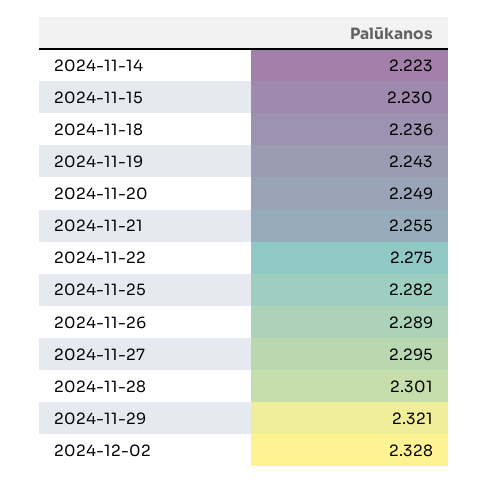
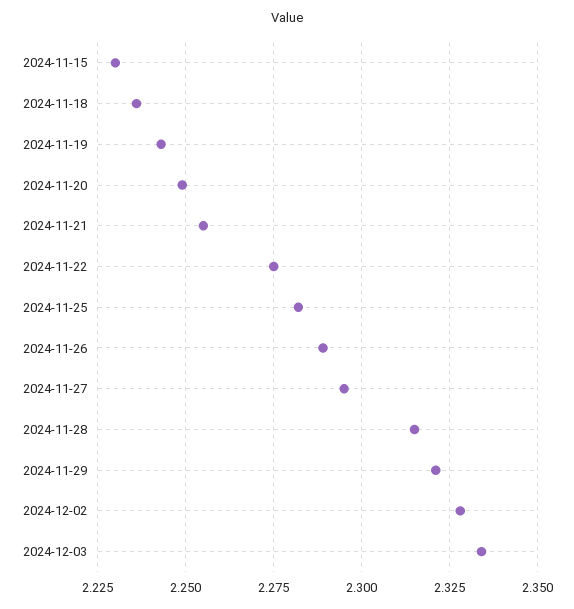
2024-11-14: 2.223 -> none
2024-11-28: 2.301 -> 2.315
2024-12-03: none -> 2.335

